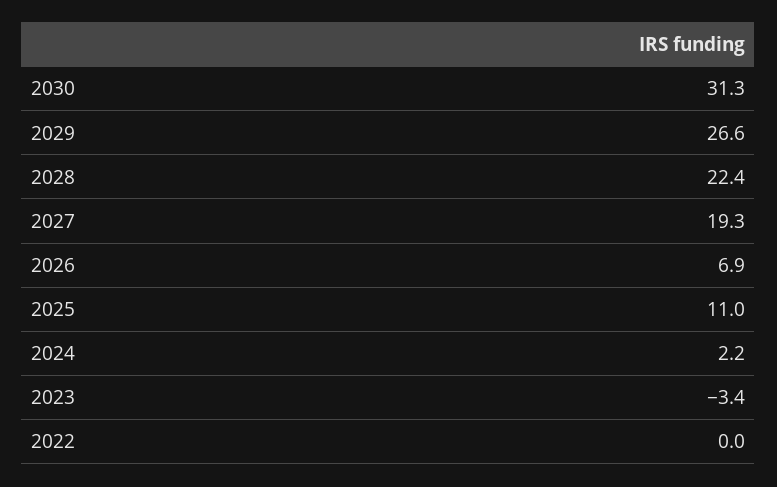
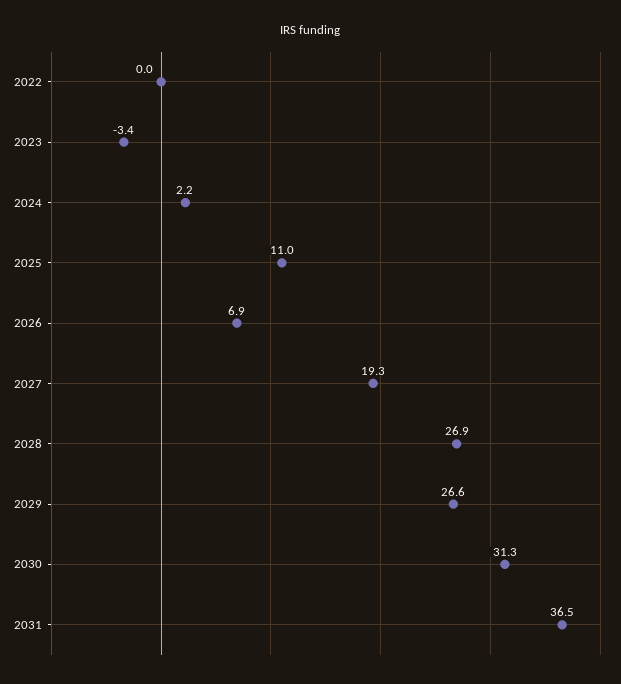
2028: 22.4 -> 26.9
2031: none -> 36.5

